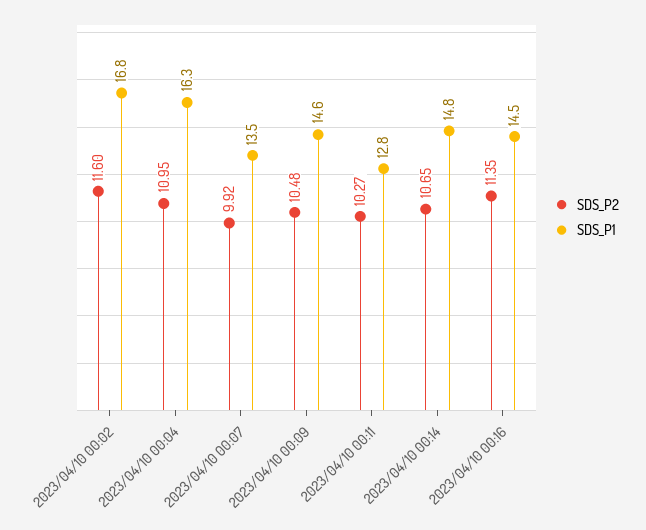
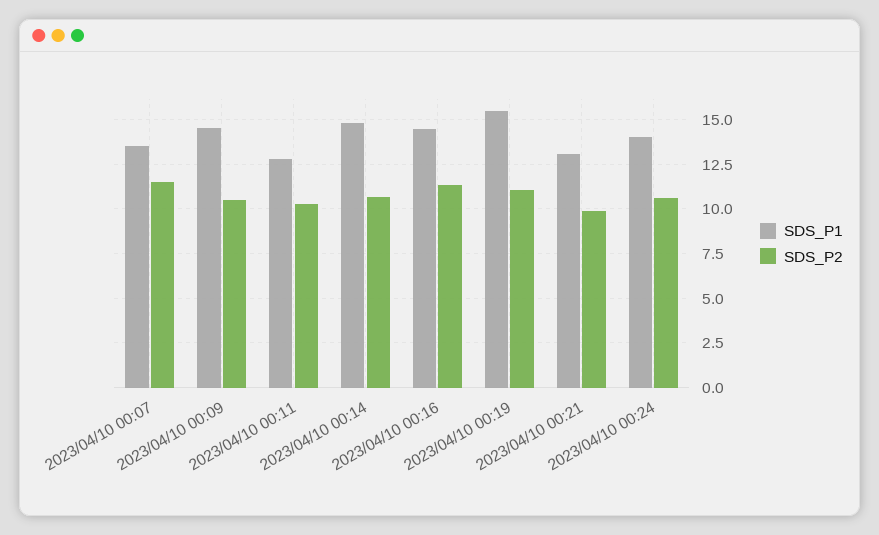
SDS_P2, 2023/04/10 00:02: 11.6 -> none
SDS_P1, 2023/04/10 00:02: 16.8 -> none
SDS_P2, 2023/04/10 00:04: 10.95 -> none
SDS_P1, 2023/04/10 00:04: 16.3 -> none
SDS_P2, 2023/04/10 00:07: 9.92 -> 11.5
SDS_P1, 2023/04/10 00:19: none -> 15.5
SDS_P2, 2023/04/10 00:19: none -> 11
SDS_P1, 2023/04/10 00:21: none -> 13
SDS_P2, 2023/04/10 00:21: none -> 10
SDS_P1, 2023/04/10 00:24: none -> 14
SDS_P2, 2023/04/10 00:24: none -> 10.5

